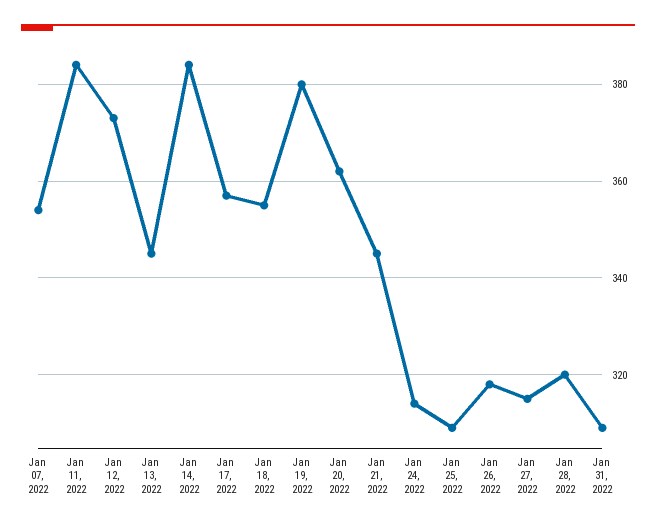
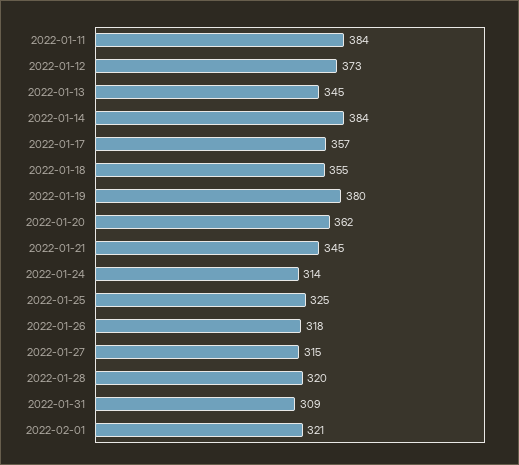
Jan 07, 2022: 355 -> none
Jan 25, 2022: 310 -> 325
2022-02-01: none -> 321

